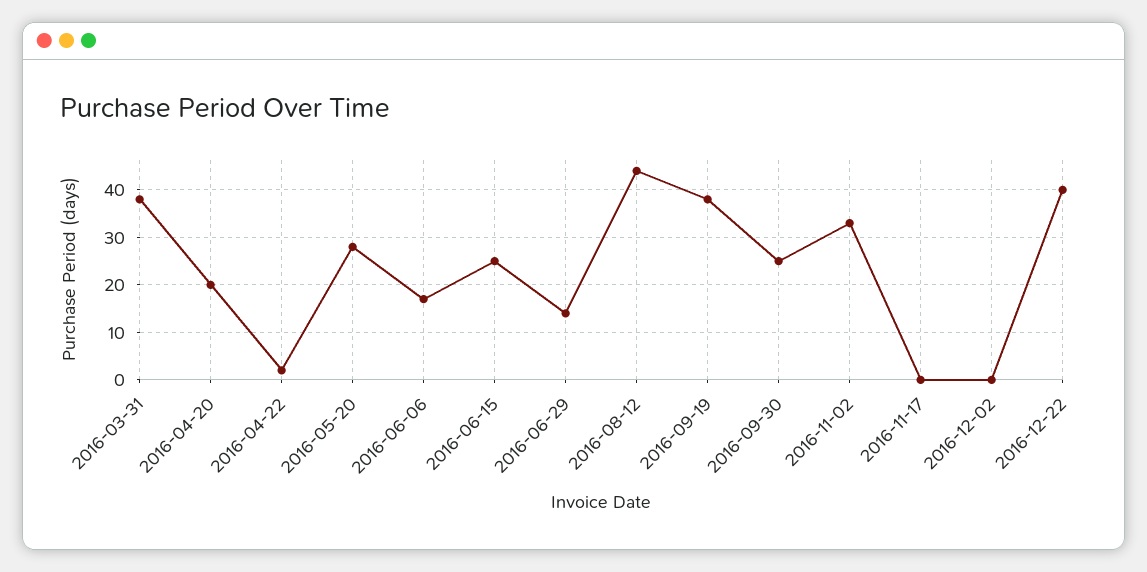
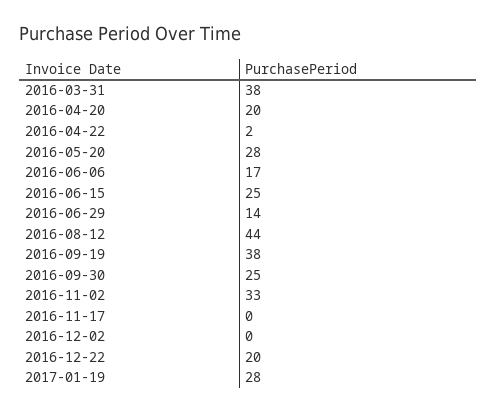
2016-12-22: 40 -> 20
2017-01-19: none -> 28

